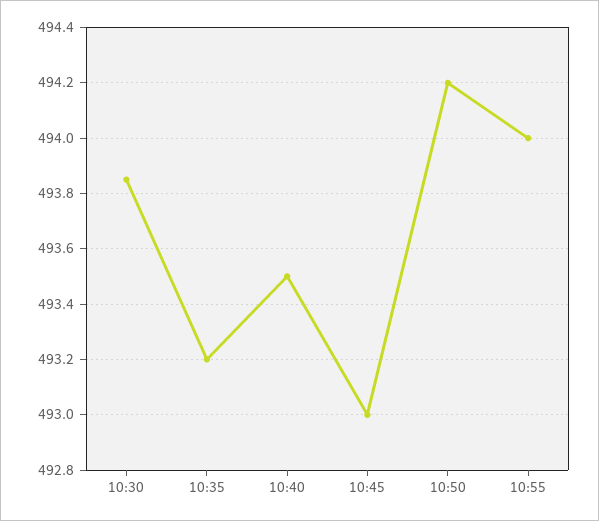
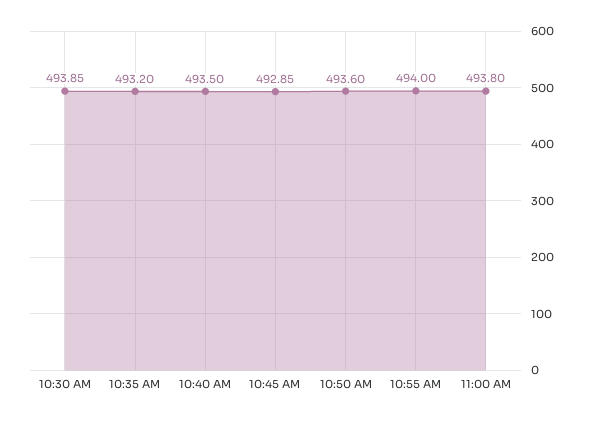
10:45: 493 -> 492.85
10:50: 494.2 -> 493.6
11:00 AM: none -> 493.8

